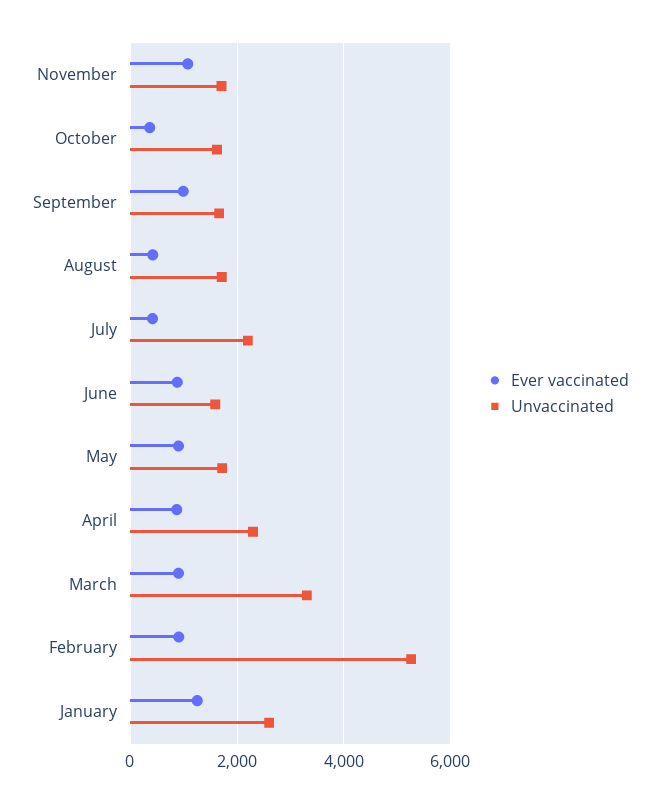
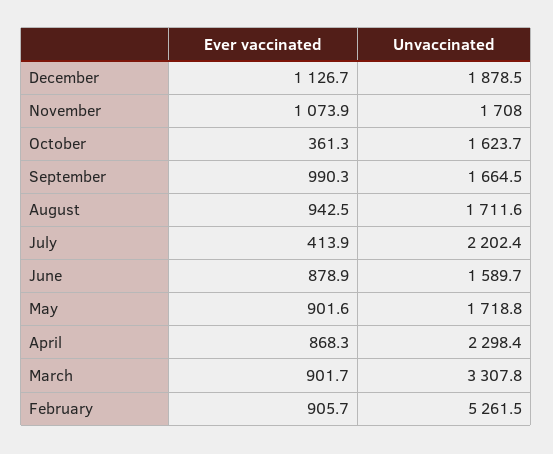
Ever vaccinated, August: 400 -> 942.5
Ever vaccinated, January: 1200 -> none
Unvaccinated, January: 2600 -> none
Ever vaccinated, December: none -> 1126.7
Unvaccinated, December: none -> 1878.5

